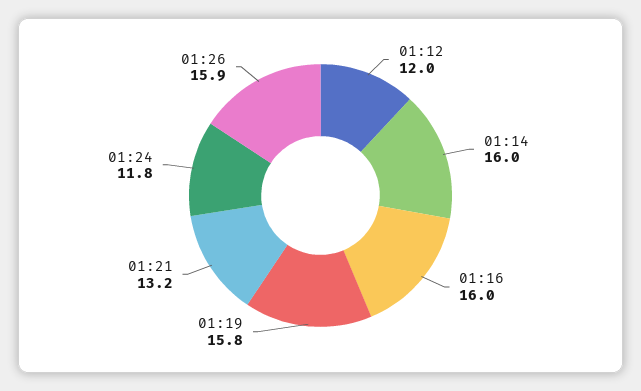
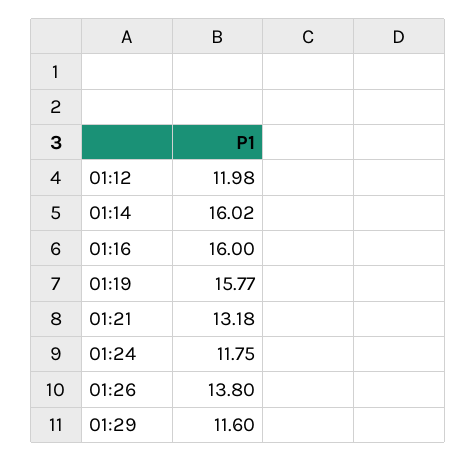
01:26: 15.9 -> 13.8
01:29: none -> 11.6

